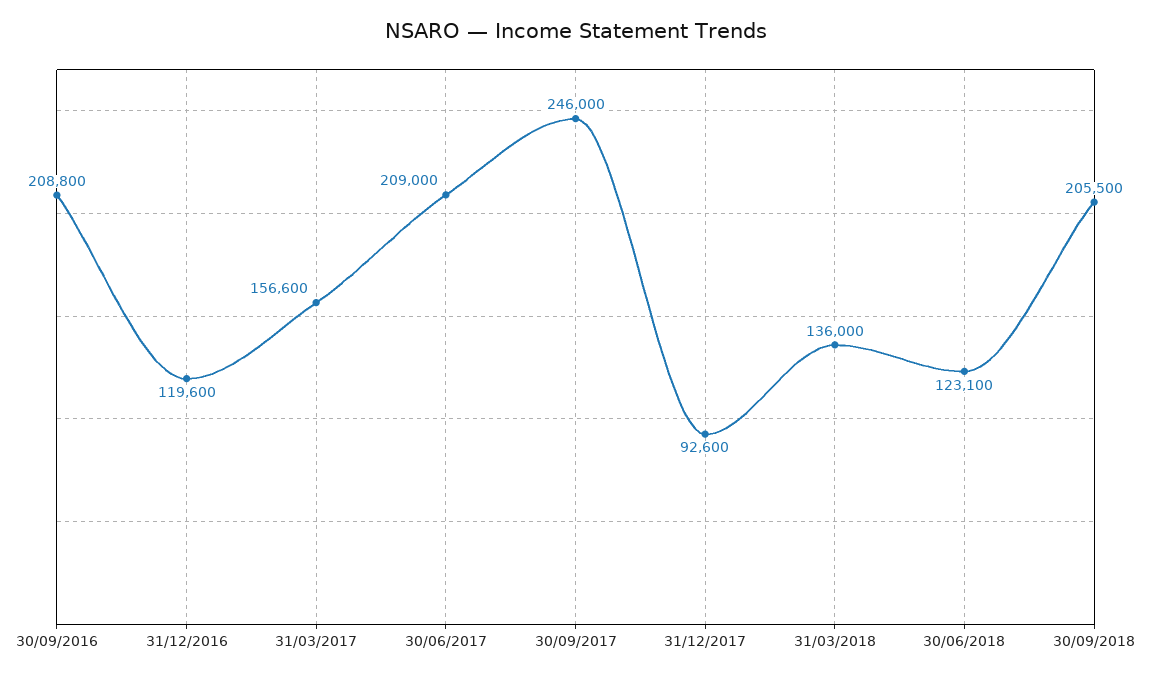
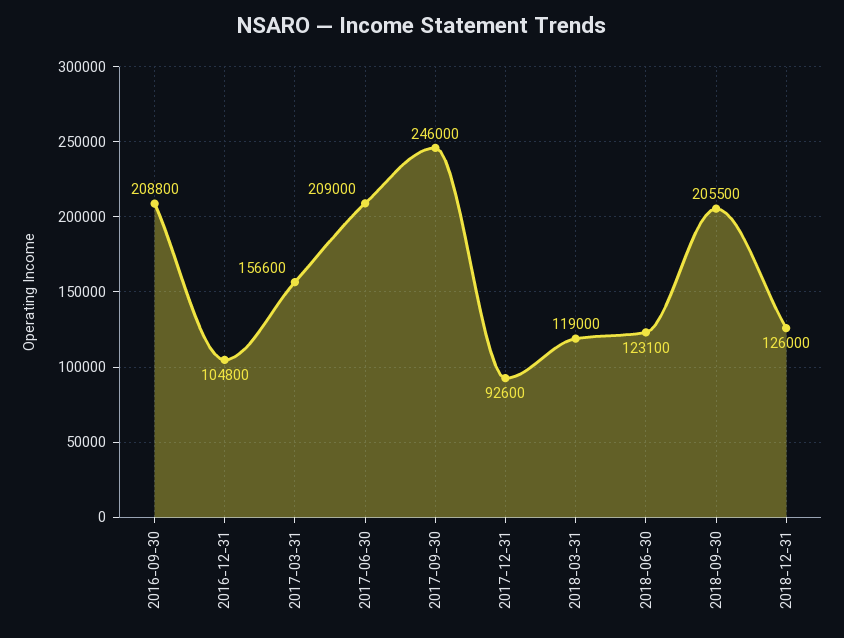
31/12/2016: 119600 -> 104800
31/03/2018: 136000 -> 119000
2018-12-31: none -> 126000

